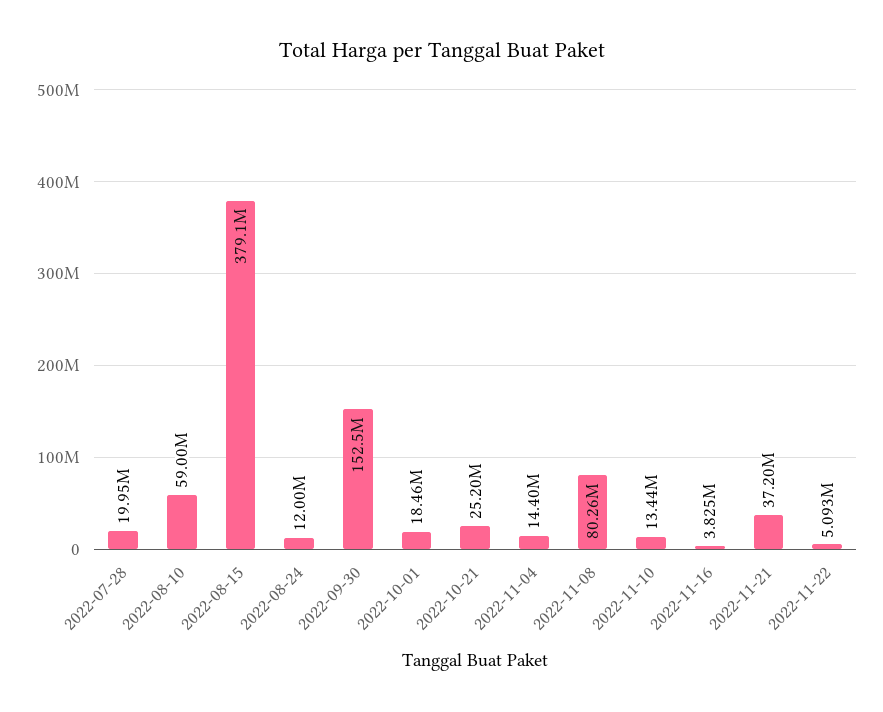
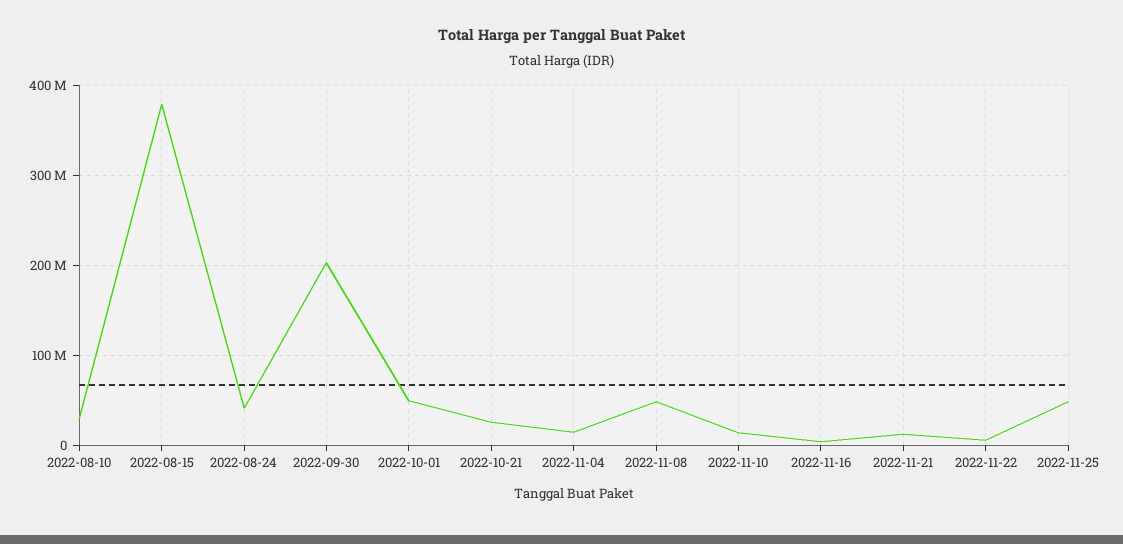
2022-07-28: 19950000 -> none
2022-08-10: 59000000 -> 30000000
2022-08-24: 12000000 -> 40000000
2022-09-30: 152500000 -> 200000000
2022-10-01: 18460000 -> 50000000
2022-11-08: 80260000 -> 50000000
2022-11-21: 37200000 -> 10000000
2022-11-25: none -> 50000000

